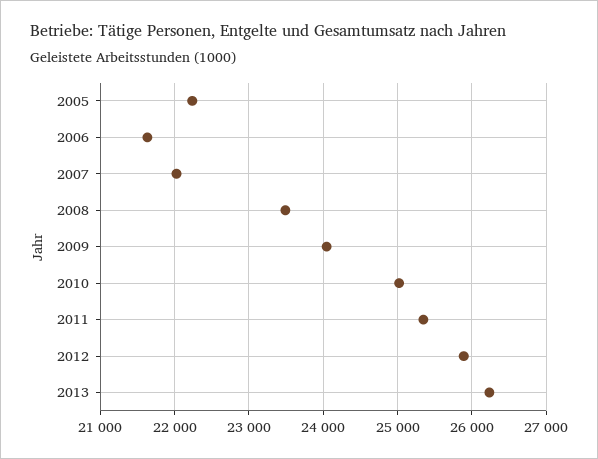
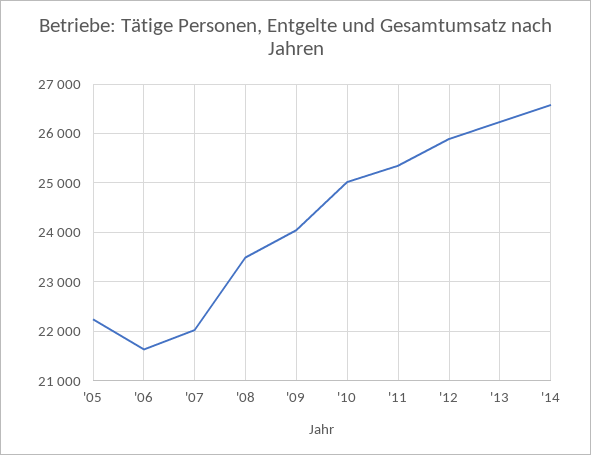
'14: none -> 26600

